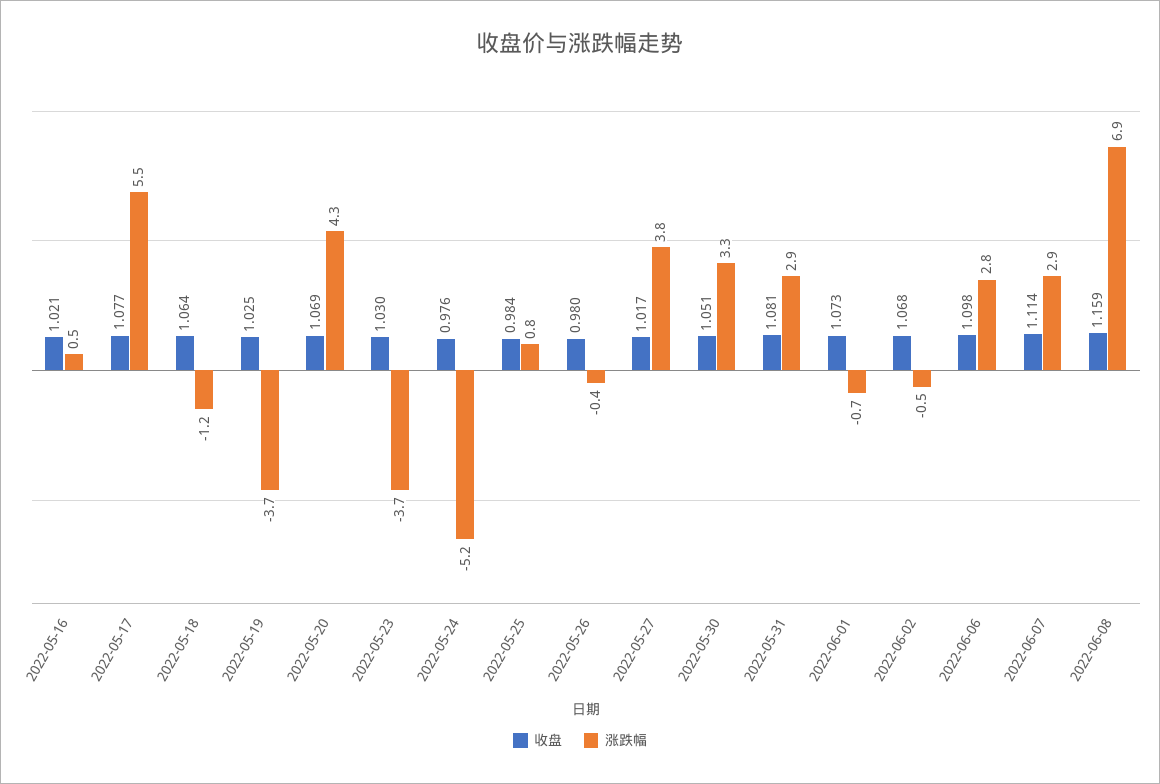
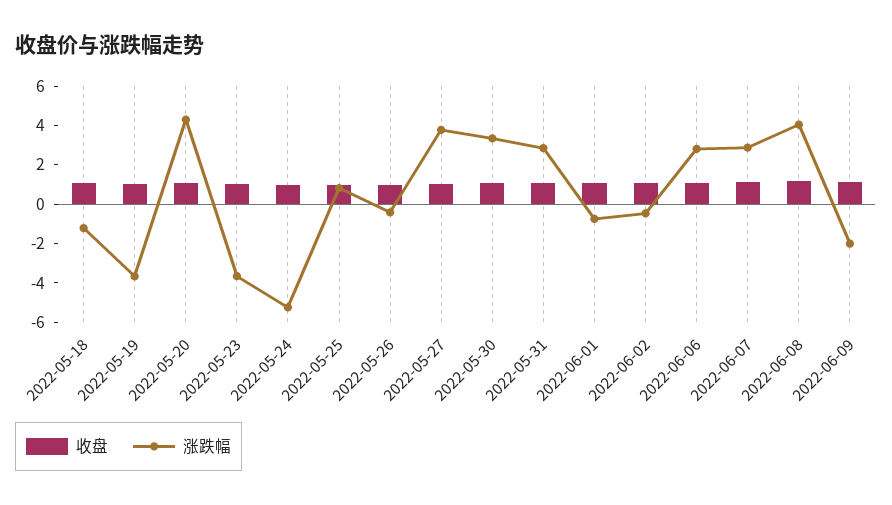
收盘, 2022-05-16: 1.021 -> none
涨跌幅, 2022-05-16: 0.5 -> none
收盘, 2022-05-17: 1.077 -> none
涨跌幅, 2022-05-17: 5.5 -> none
涨跌幅, 2022-06-08: 6.9 -> 4
收盘, 2022-06-09: none -> 1
涨跌幅, 2022-06-09: none -> -2

